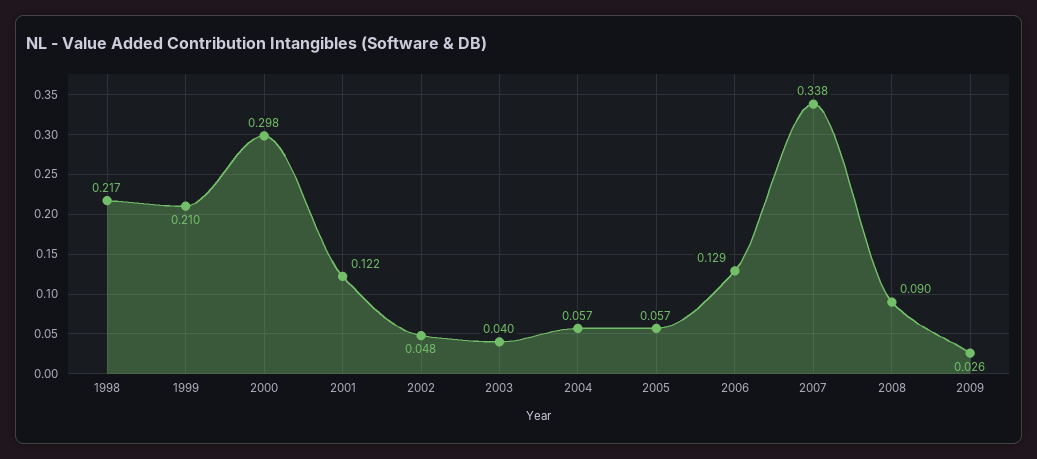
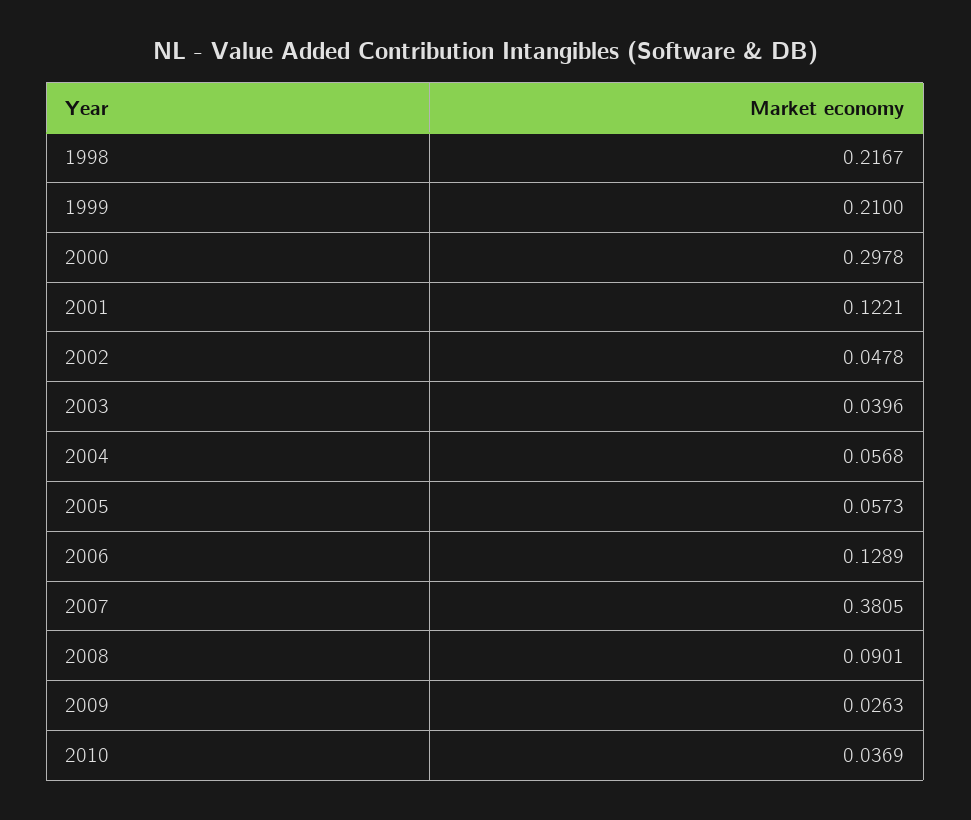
2007: 0.338 -> 0.3805
2010: none -> 0.0369

